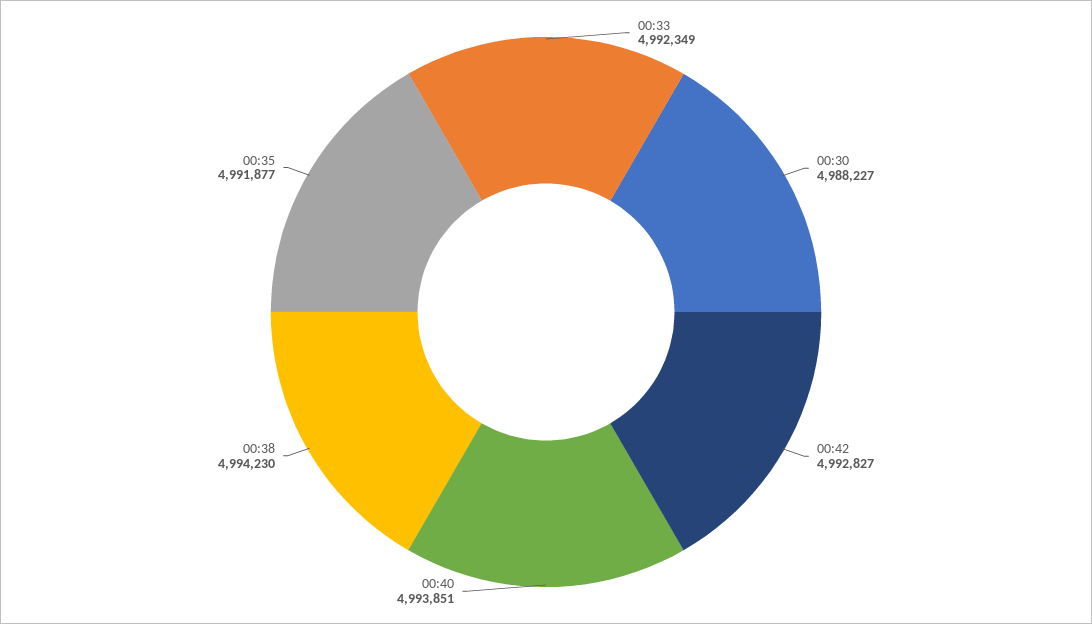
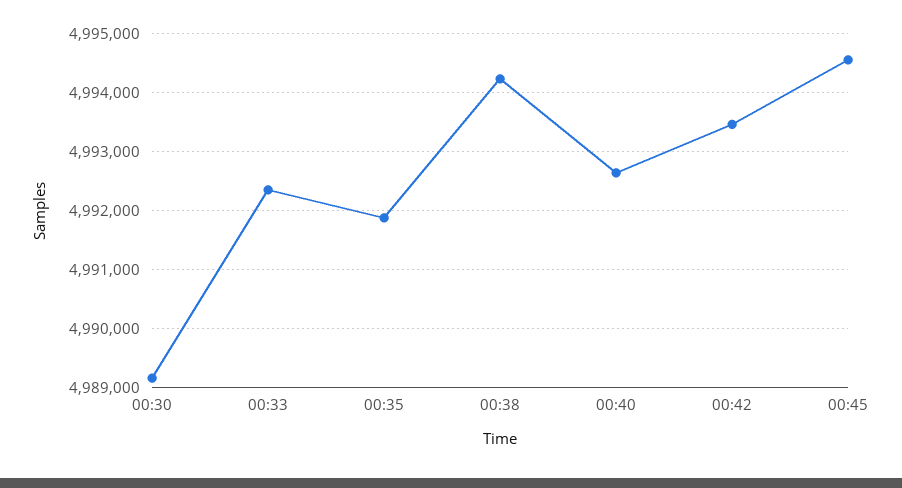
00:30: 4988227 -> 4989200
00:42: 4992827 -> 4993400
00:40: 4993851 -> 4992600
00:45: none -> 4994600

